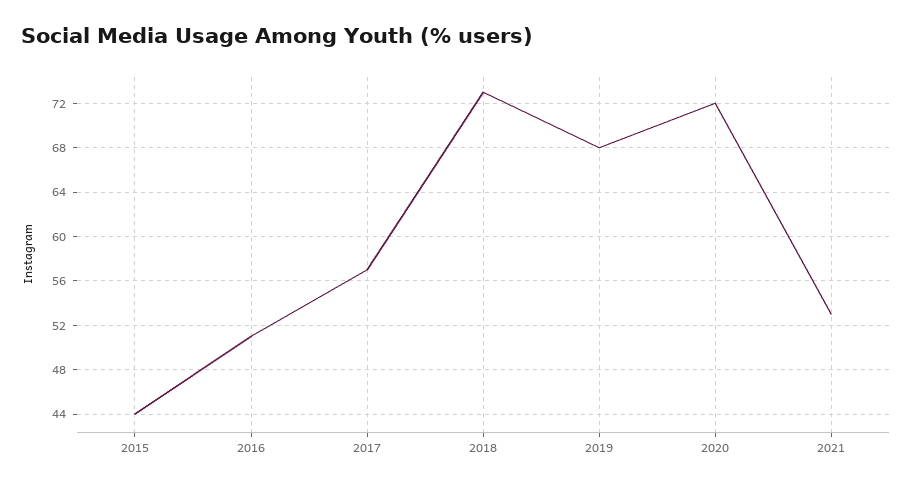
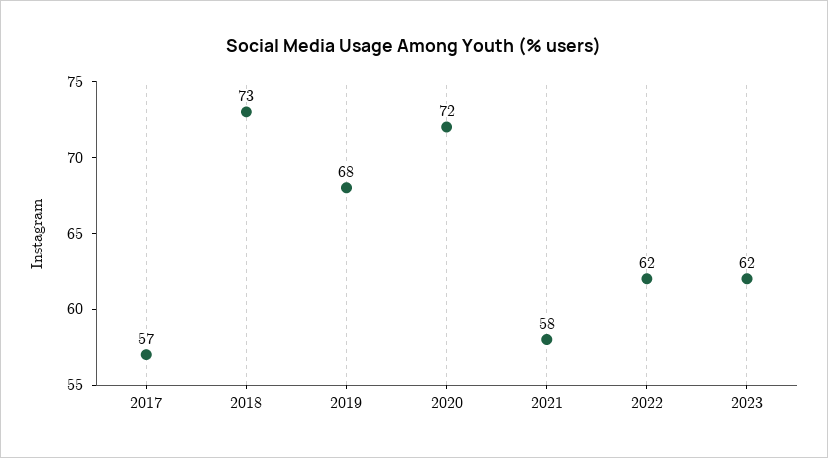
2015: 44 -> none
2016: 51 -> none
2021: 53 -> 58
2022: none -> 62
2023: none -> 62

